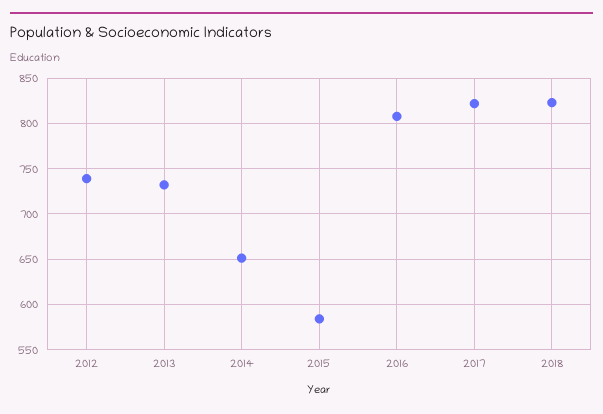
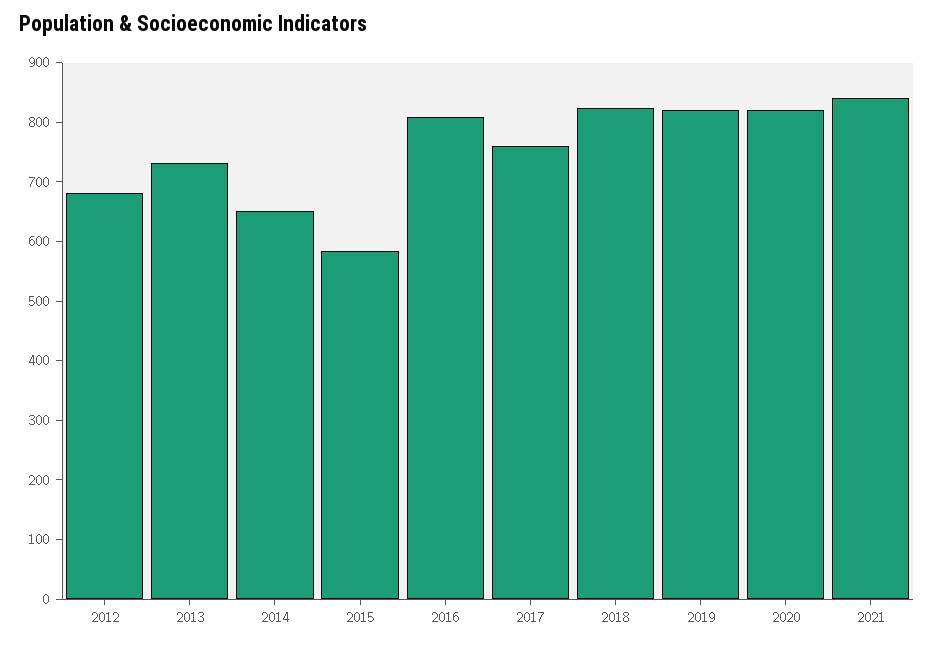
2012: 740 -> 680
2017: 820 -> 760
2019: none -> 820
2020: none -> 820
2021: none -> 840

